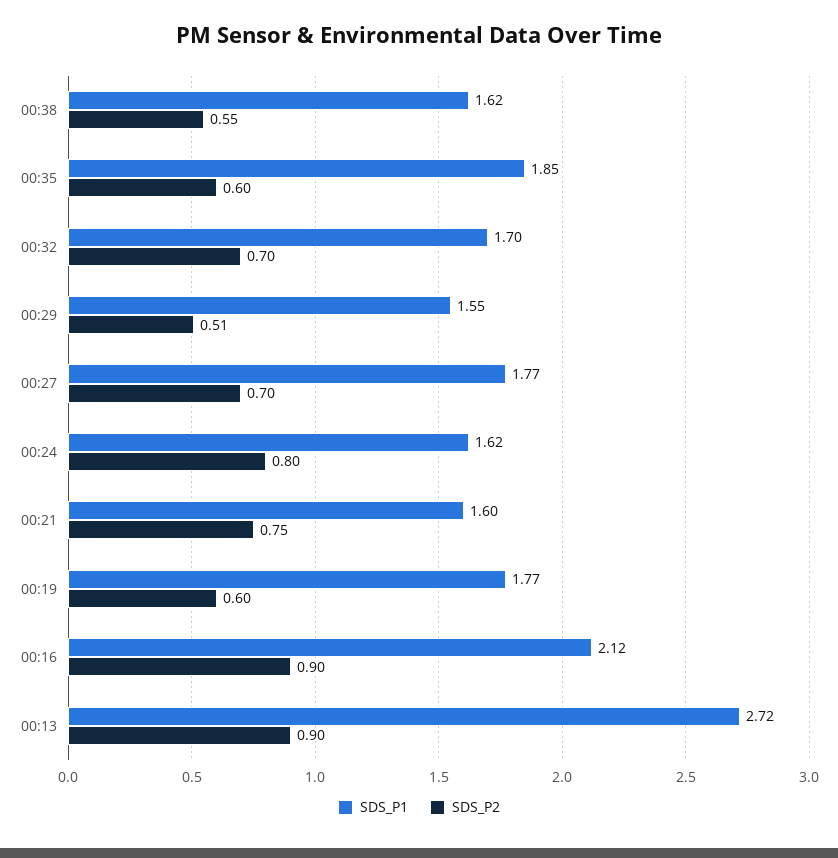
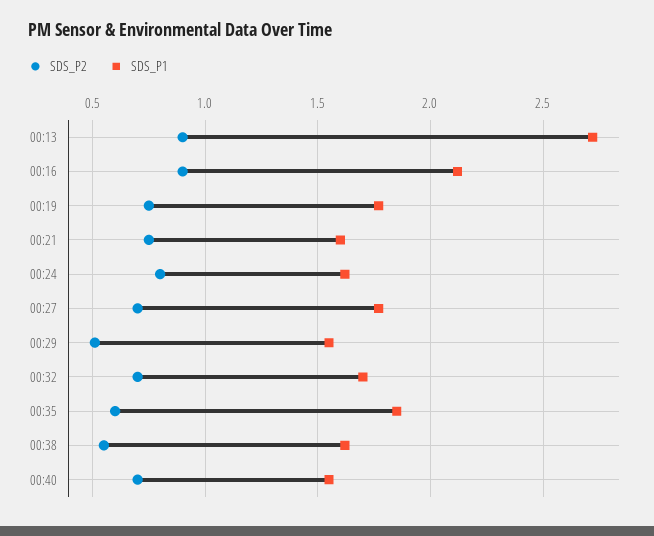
SDS_P2, 00:19: 0.6 -> 0.75
SDS_P2, 00:40: none -> 0.7
SDS_P1, 00:40: none -> 1.55

